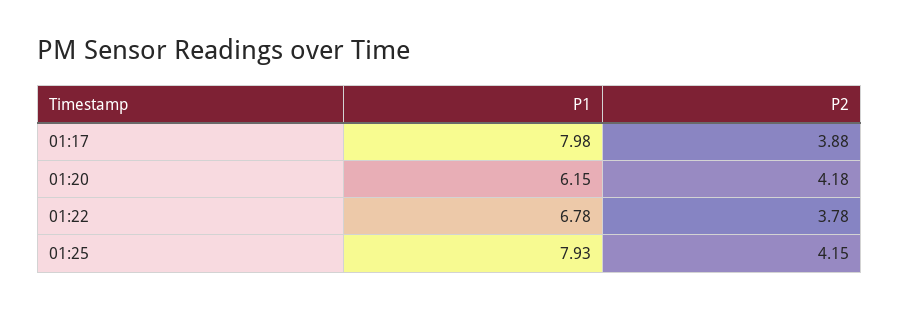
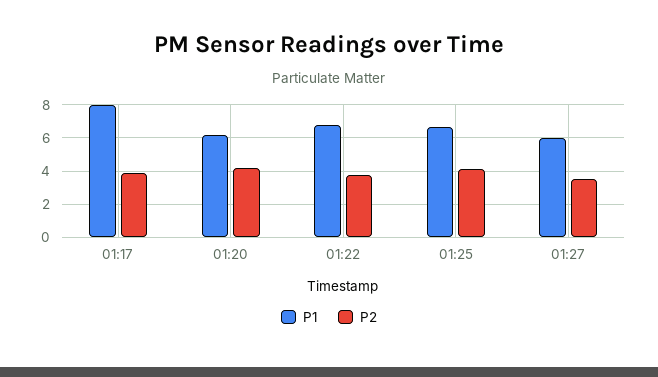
P1, 01:25: 7.93 -> 6.5
P1, 01:27: none -> 6
P2, 01:27: none -> 3.5

